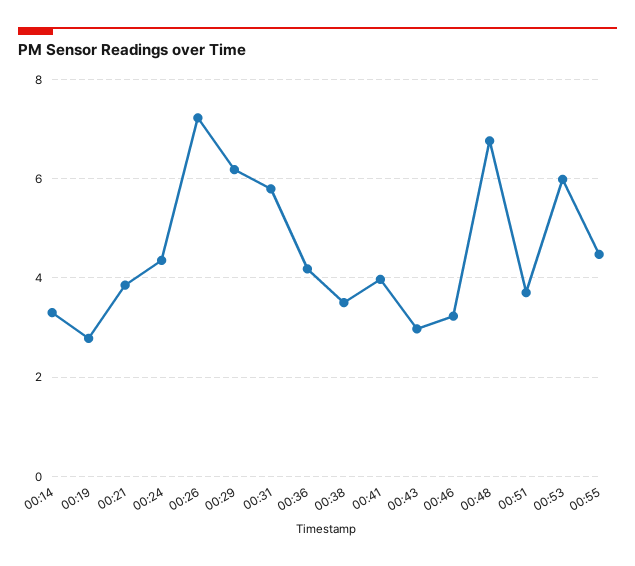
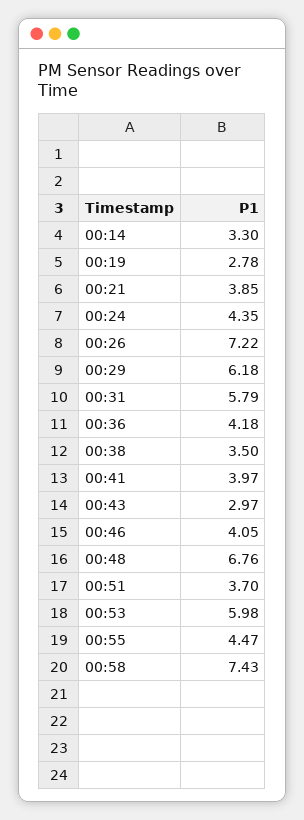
00:46: 3.2 -> 4.05
00:58: none -> 7.43

